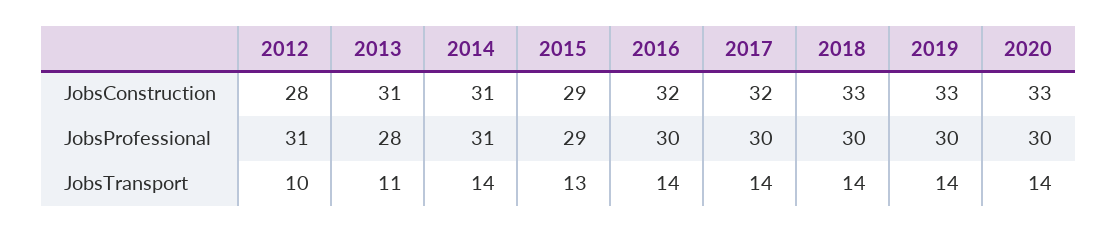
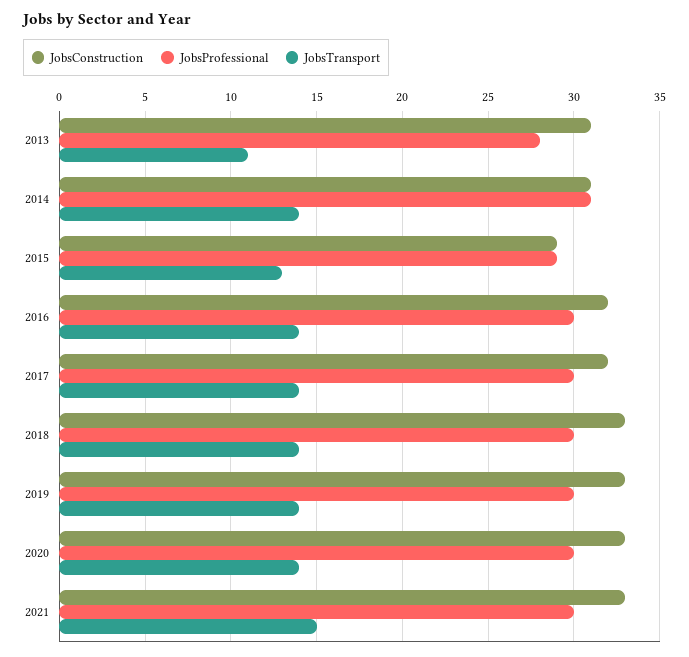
JobsConstruction, 2012: 28 -> none
JobsProfessional, 2012: 31 -> none
JobsTransport, 2012: 10 -> none
JobsConstruction, 2021: none -> 33
JobsProfessional, 2021: none -> 30
JobsTransport, 2021: none -> 15

